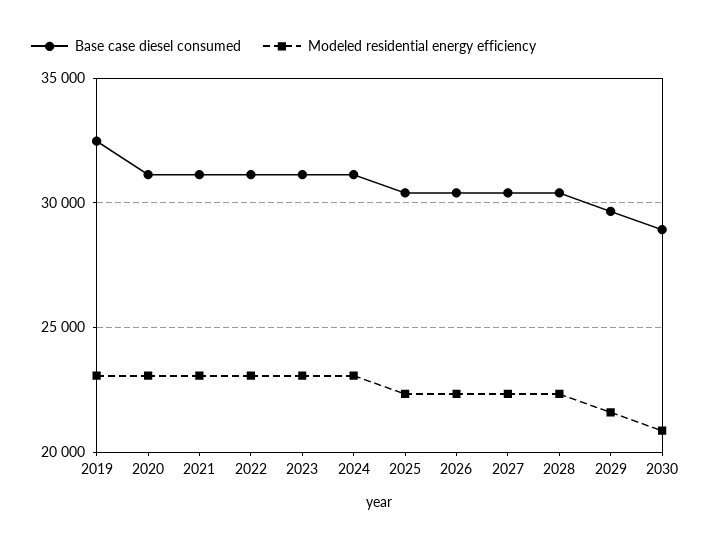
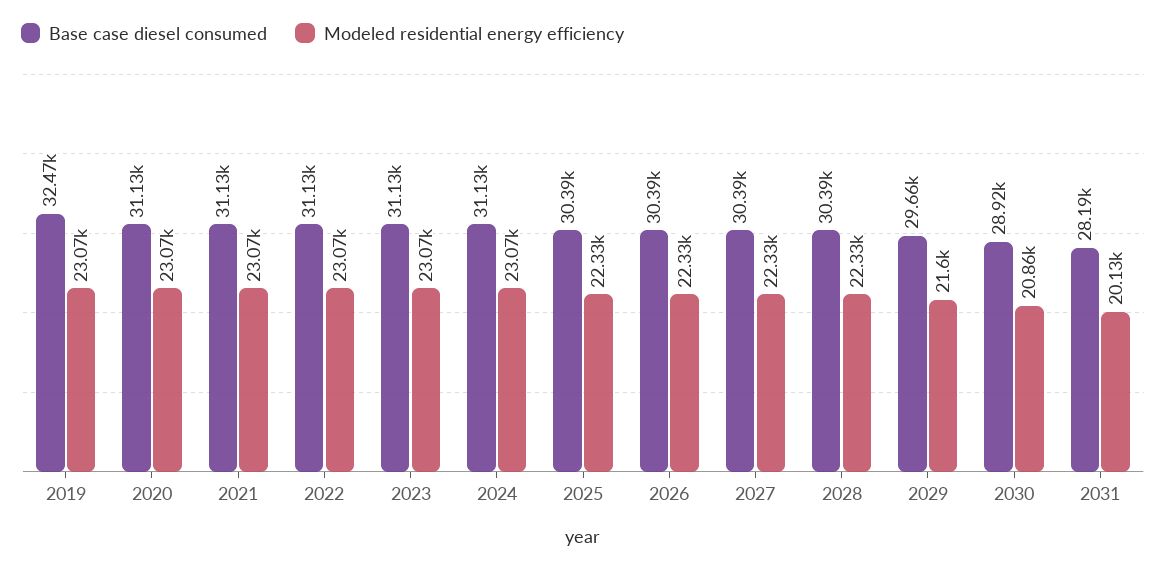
Base case diesel consumed, 2031: none -> 28190
Modeled residential energy efficiency, 2031: none -> 20130

